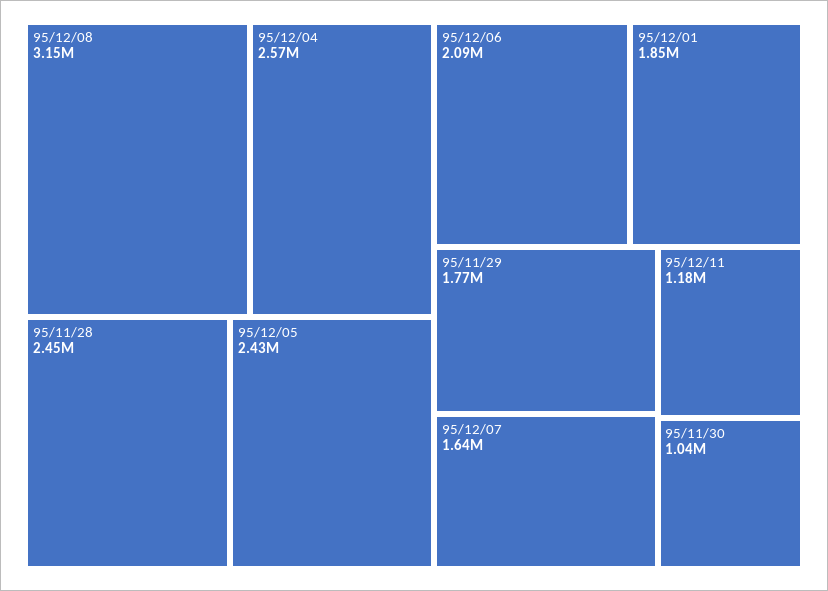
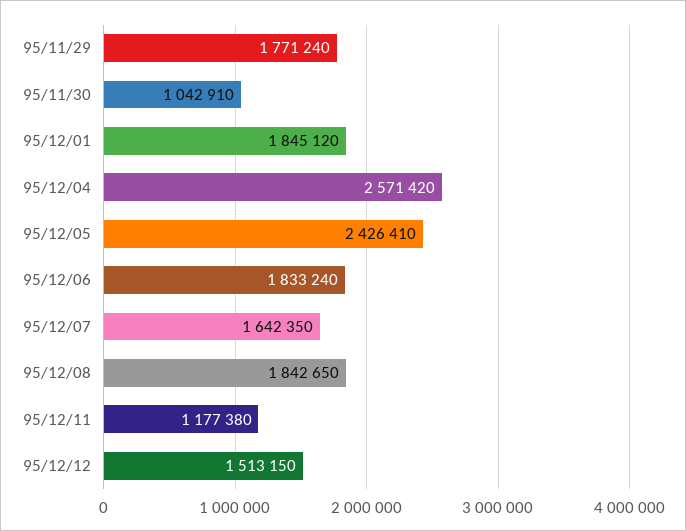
95/12/08: 3150000 -> 1842650
95/11/28: 2450000 -> none
95/12/06: 2090000 -> 1833240
95/12/12: none -> 1513150

